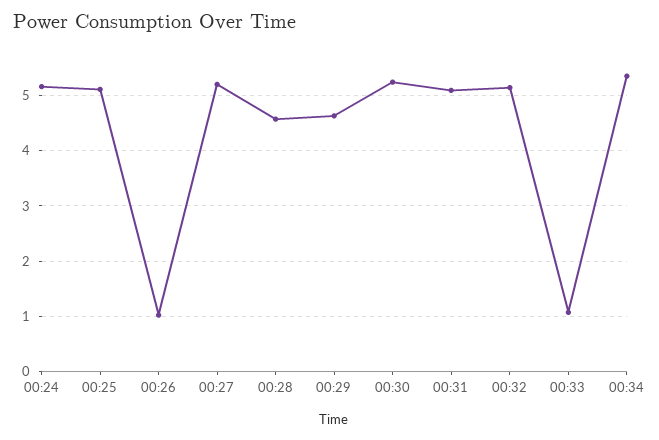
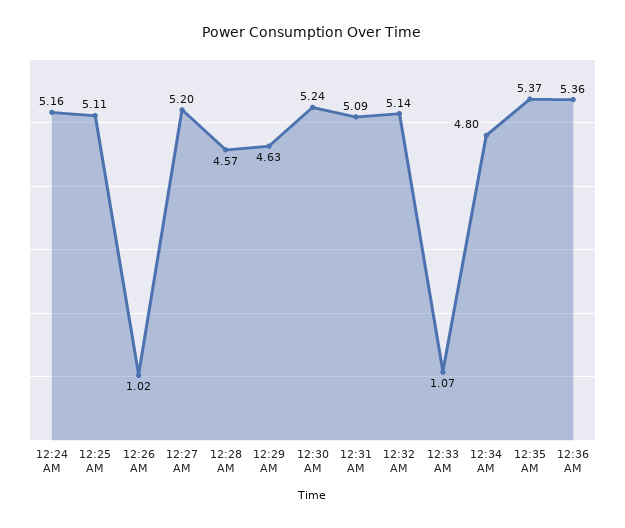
00:34: 5.4 -> 4.8
12:35 AM: none -> 5.37
12:36 AM: none -> 5.36

